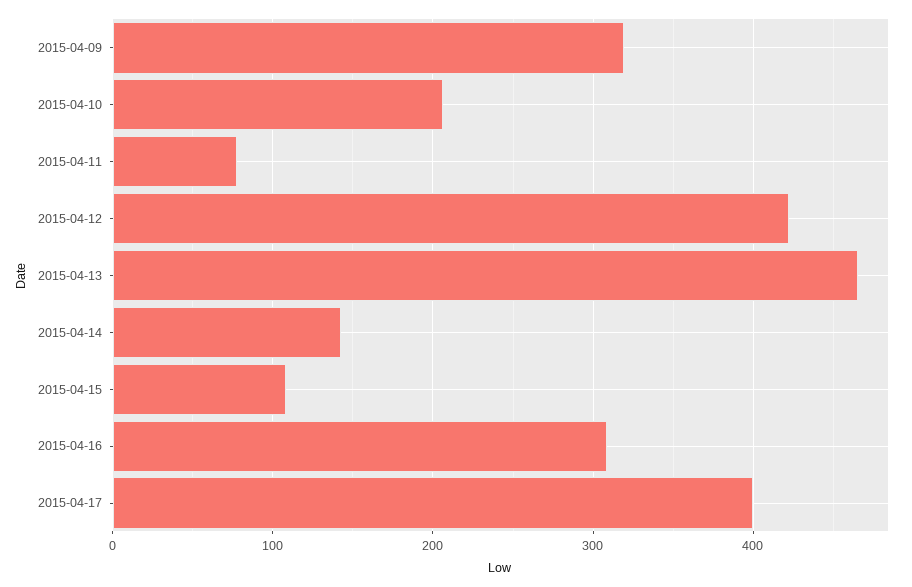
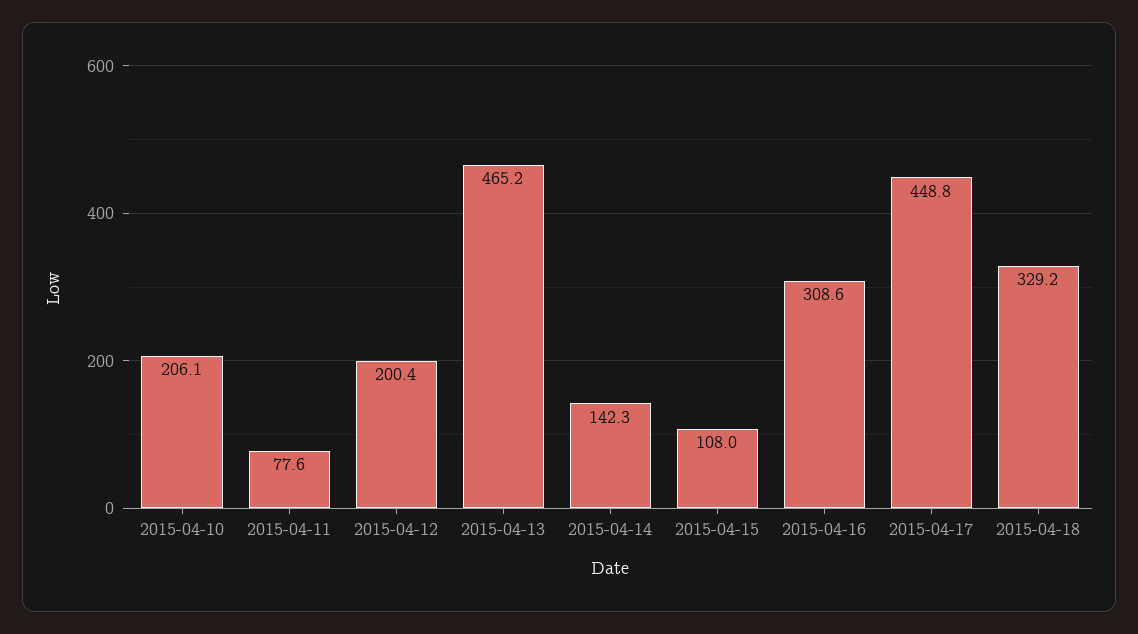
2015-04-09: 320 -> none
2015-04-12: 420 -> 200.4
2015-04-17: 400 -> 448.8
2015-04-18: none -> 329.2

